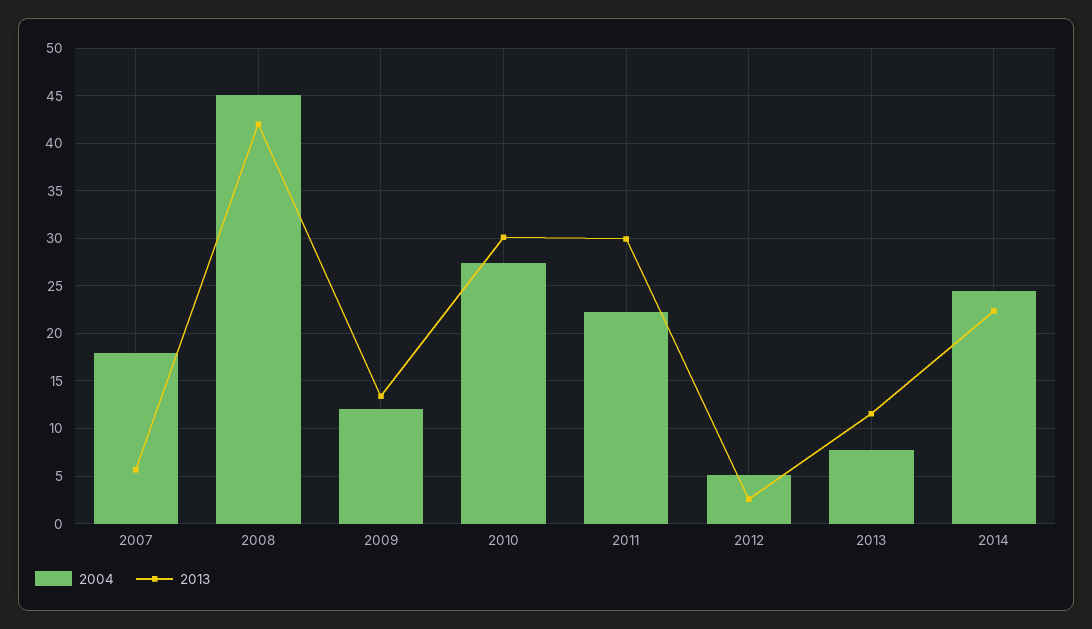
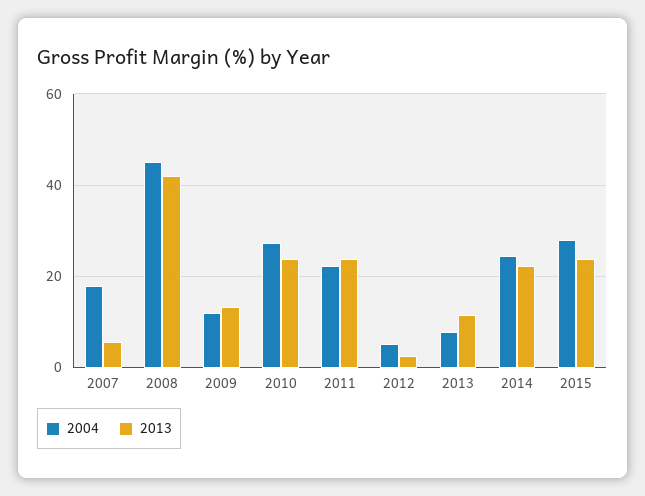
2013, 2010: 30 -> 24
2013, 2011: 30 -> 24
2004, 2015: none -> 28
2013, 2015: none -> 24

